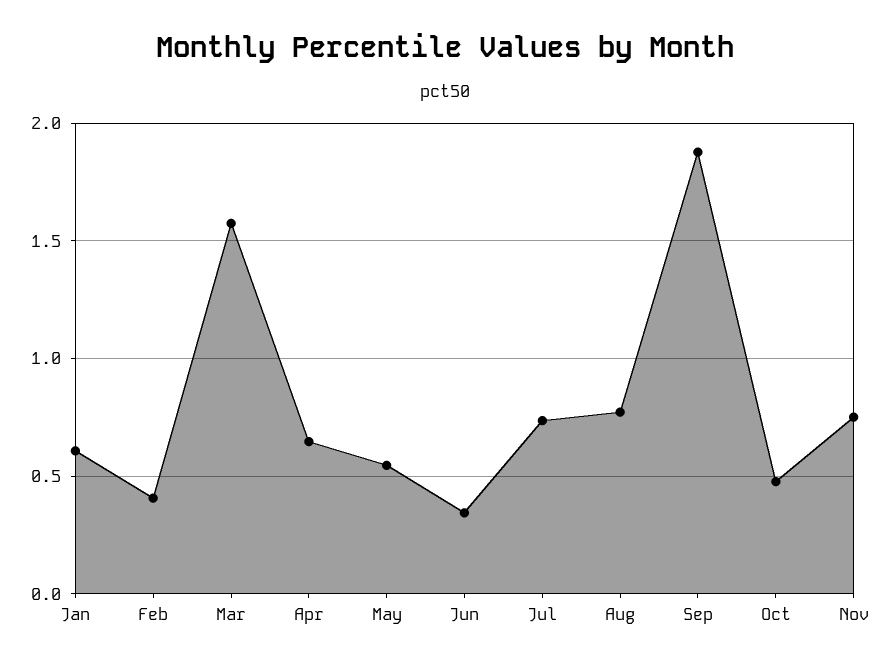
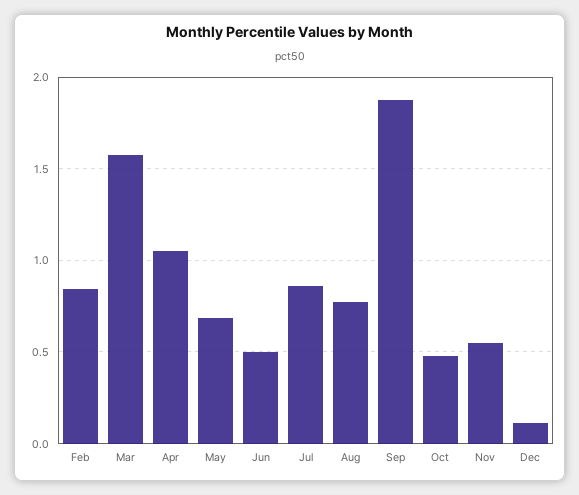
Jan: 0.6 -> none
Feb: 0.4 -> 0.85
Apr: 0.65 -> 1.05
May: 0.55 -> 0.7
Jun: 0.35 -> 0.5
Jul: 0.75 -> 0.85
Nov: 0.75 -> 0.55
Dec: none -> 0.1

